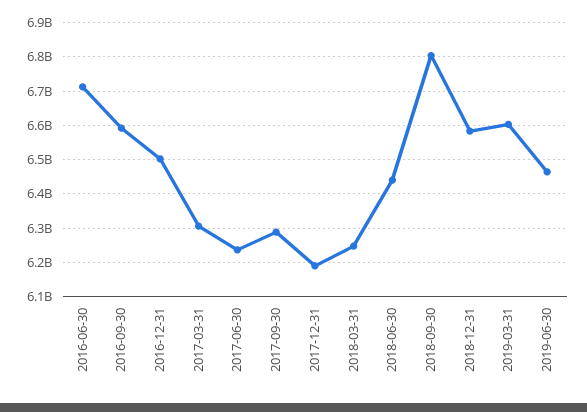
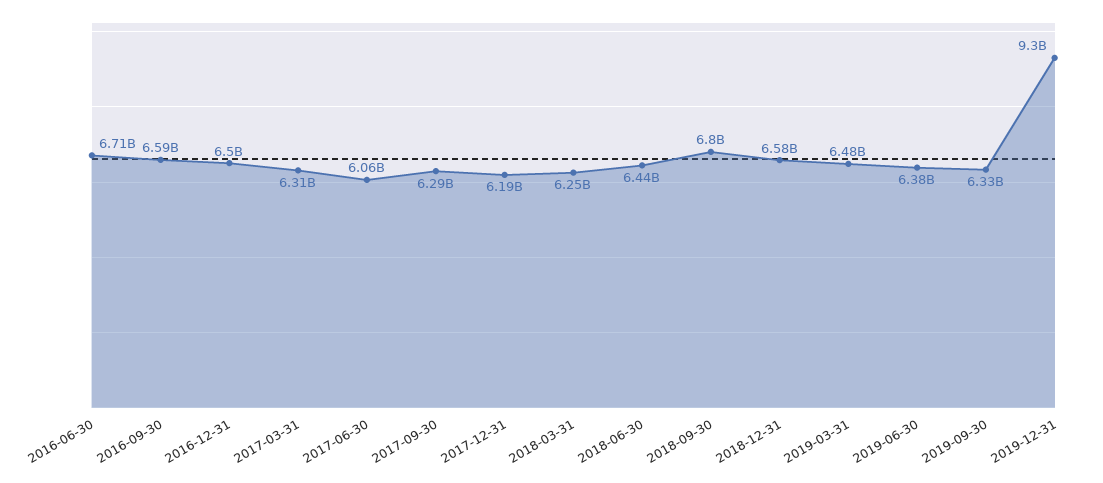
2017-06-30: 6240000000 -> 6060000000
2019-03-31: 6600000000 -> 6480000000
2019-06-30: 6460000000 -> 6380000000
2019-09-30: none -> 6330000000
2019-12-31: none -> 9300000000

